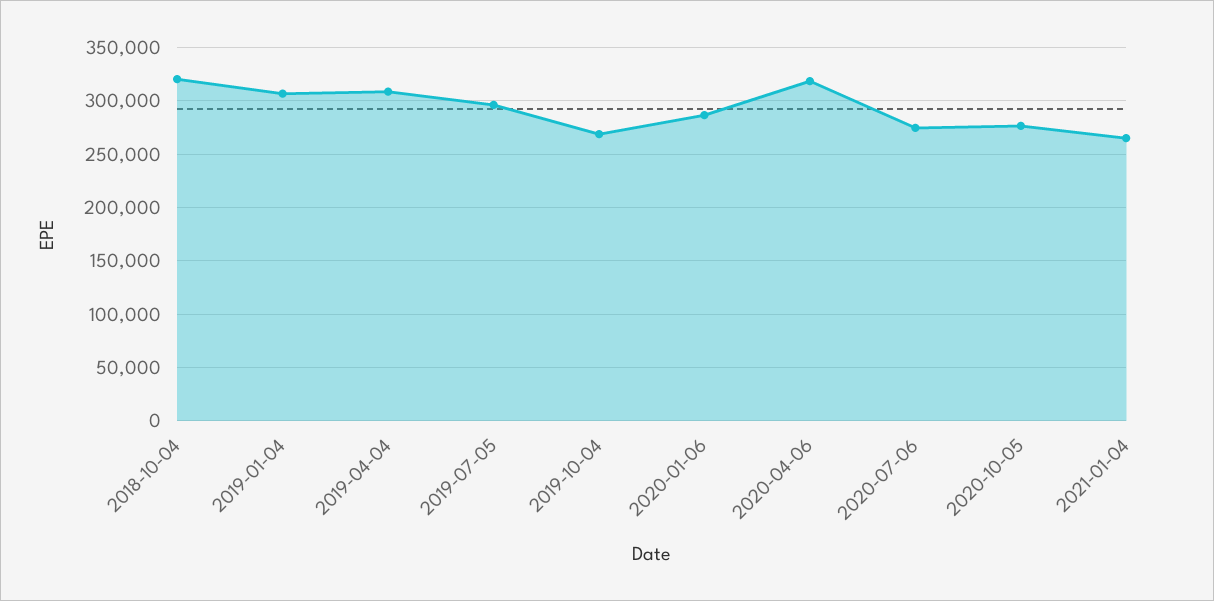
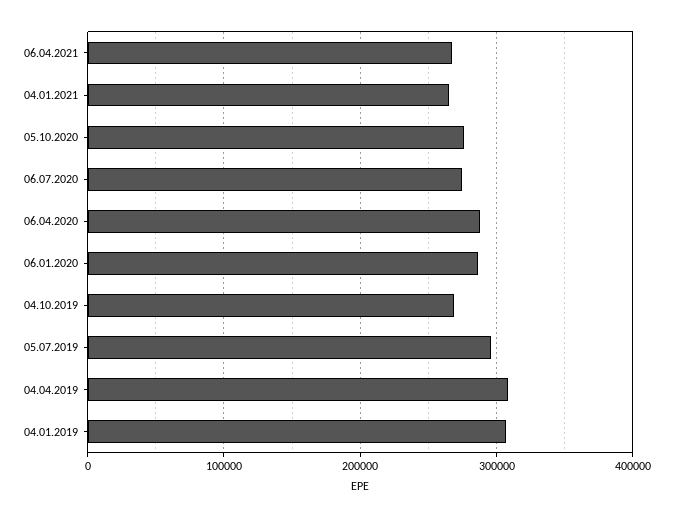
2018-10-04: 320000 -> none
2020-04-06: 320000 -> 290000
06.04.2021: none -> 270000

